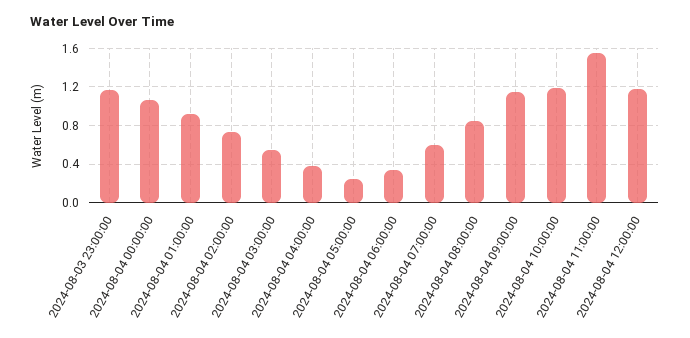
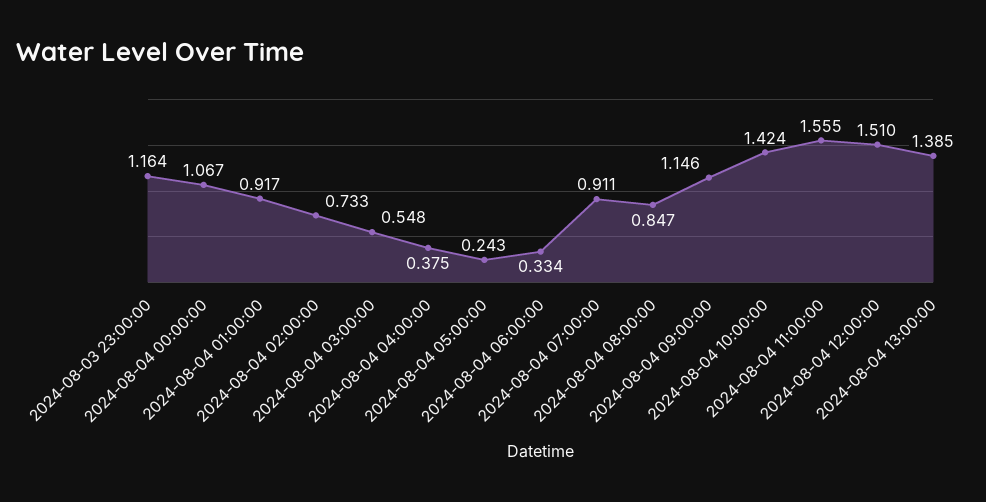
2024-08-04 07:00:00: 0.6 -> 0.911
2024-08-04 10:00:00: 1.2 -> 1.424
2024-08-04 12:00:00: 1.2 -> 1.51
2024-08-04 13:00:00: none -> 1.385

